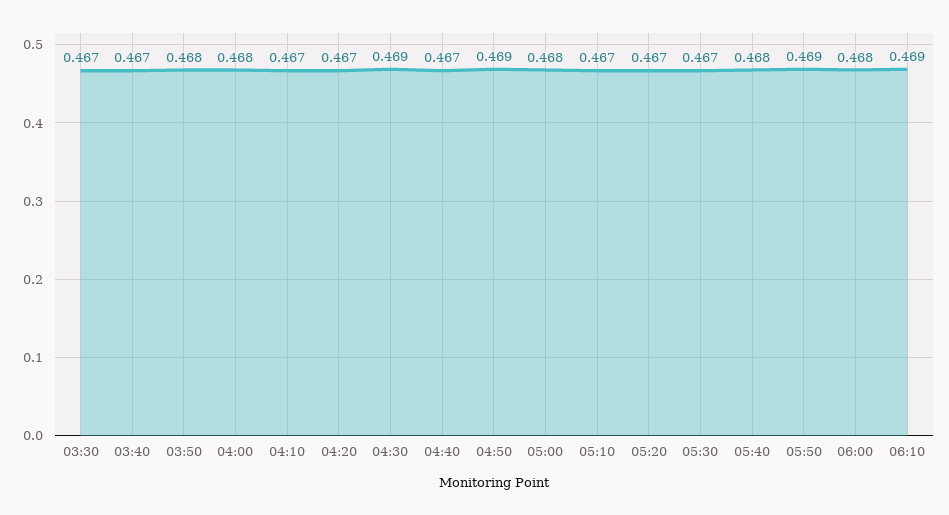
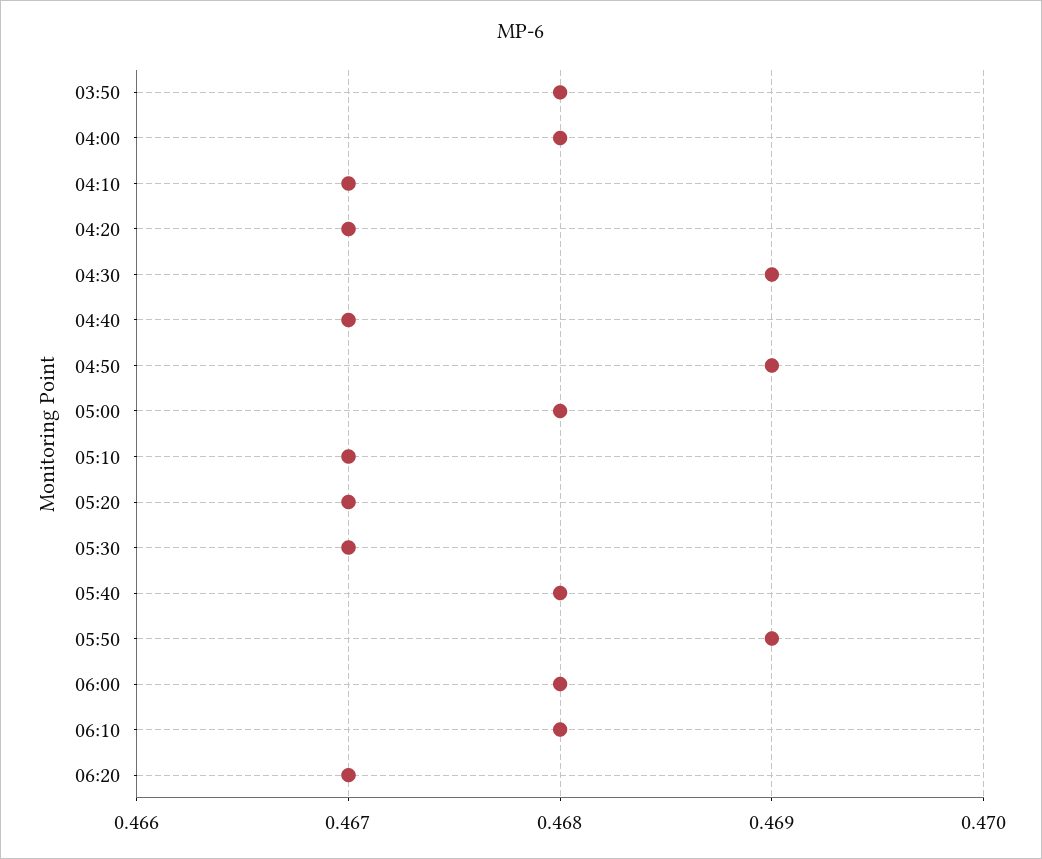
03:30: 0.467 -> none
03:40: 0.467 -> none
06:10: 0.469 -> 0.468
06:20: none -> 0.467

